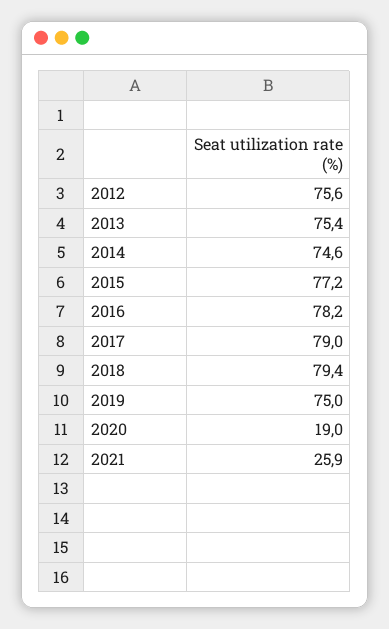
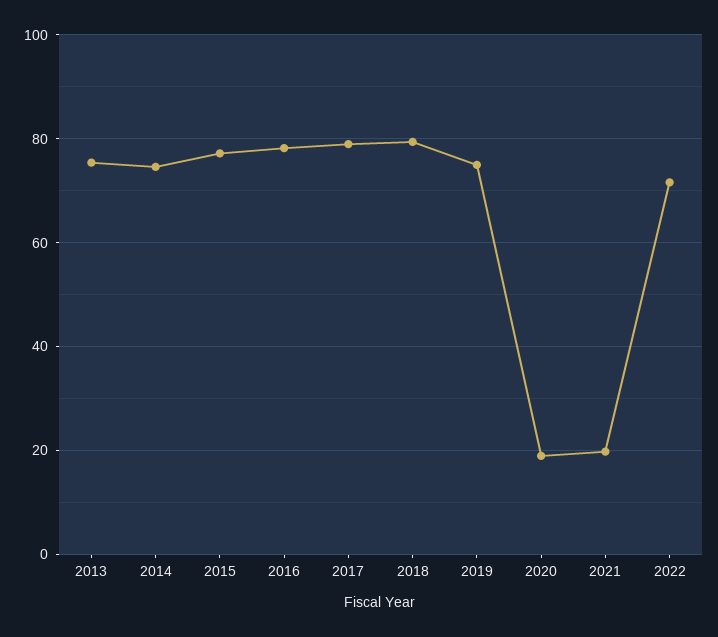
2012: 75.6 -> none
2021: 25.9 -> 20
2022: none -> 72

